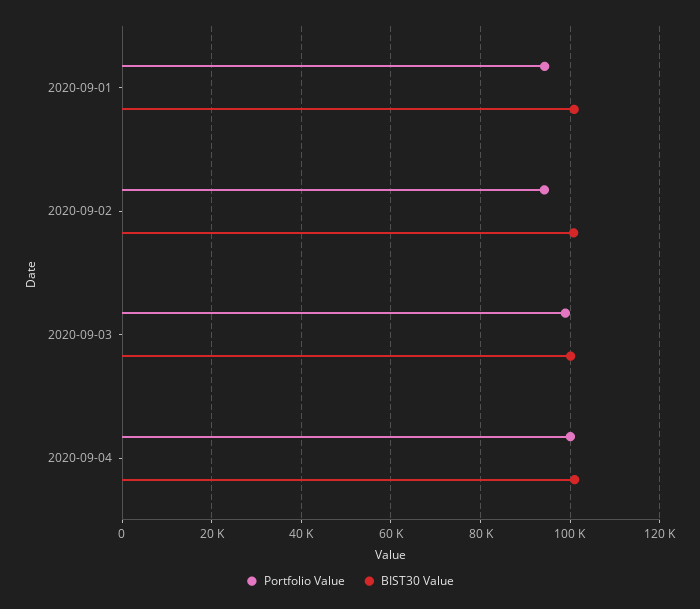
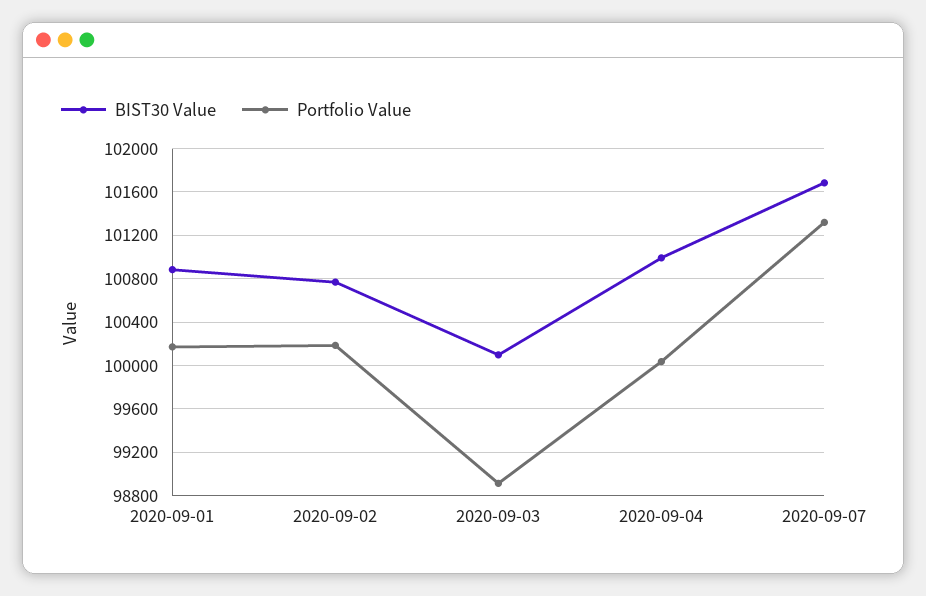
Portfolio Value, 2020-09-01: 94000 -> 100200
Portfolio Value, 2020-09-02: 94000 -> 100200
BIST30 Value, 2020-09-07: none -> 101700
Portfolio Value, 2020-09-07: none -> 101300

